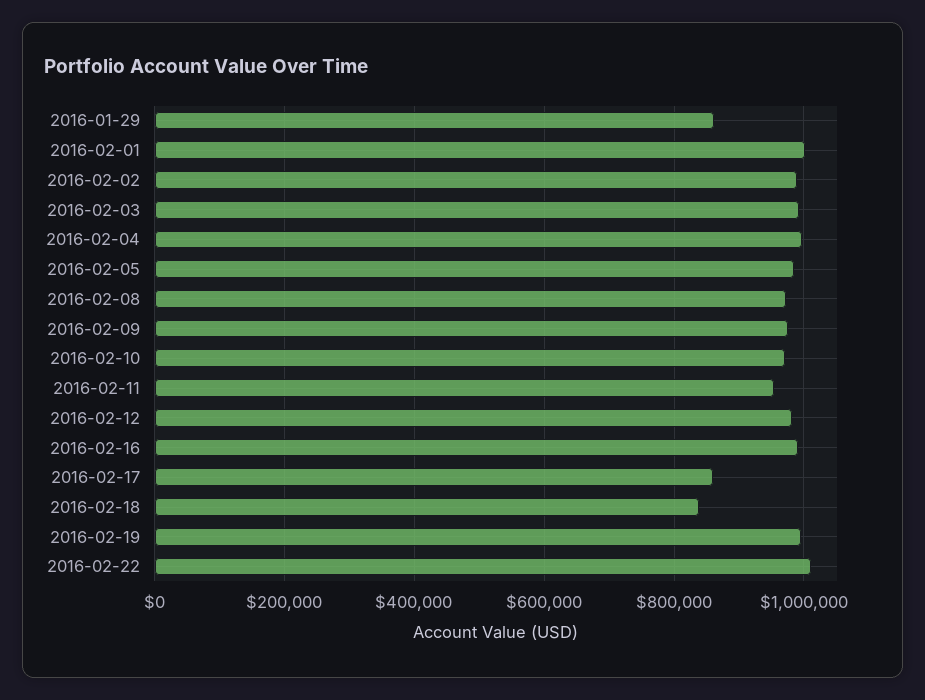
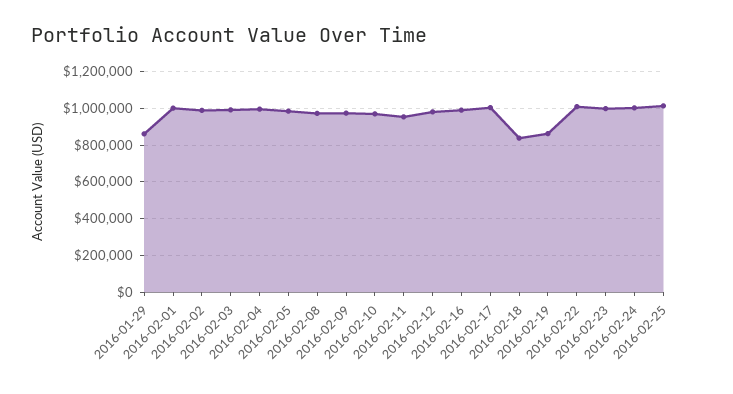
2016-02-17: 860000 -> 1000000
2016-02-19: 1000000 -> 850000
2016-02-23: none -> 1000000
2016-02-24: none -> 1000000
2016-02-25: none -> 1000000

